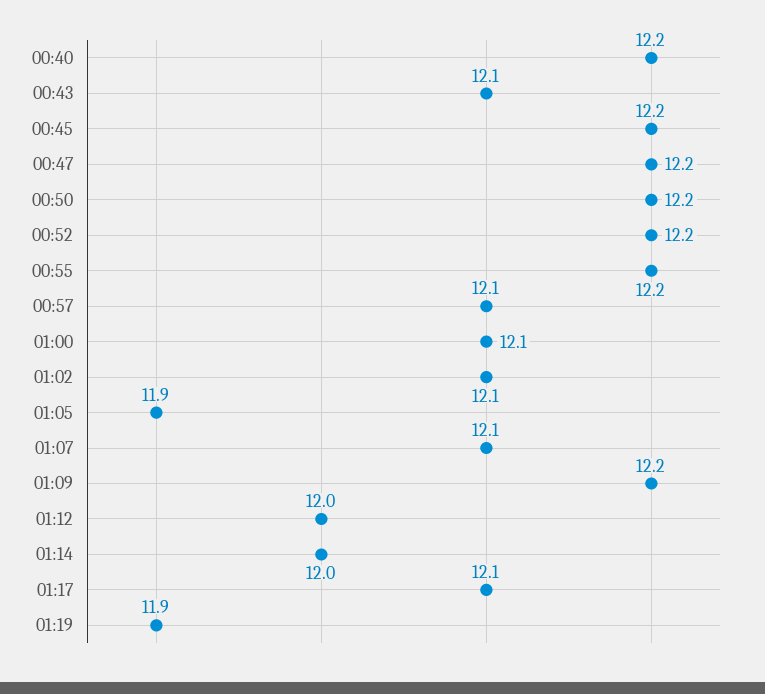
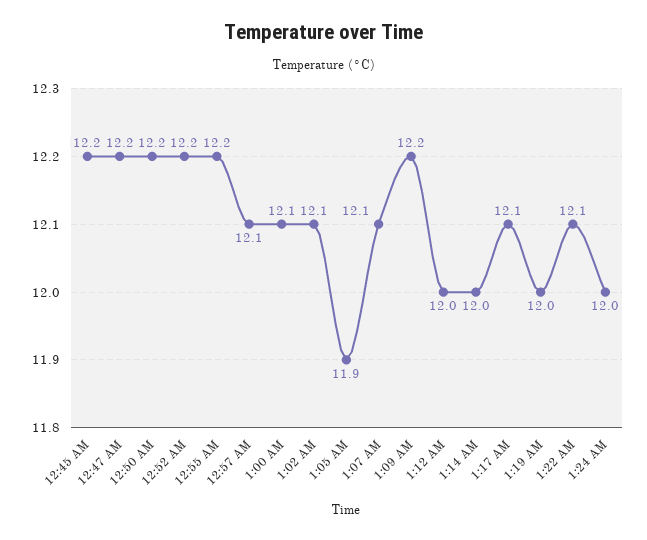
00:40: 12.2 -> none
00:43: 12.1 -> none
01:19: 11.9 -> 12
1:22 AM: none -> 12.1
1:24 AM: none -> 12

